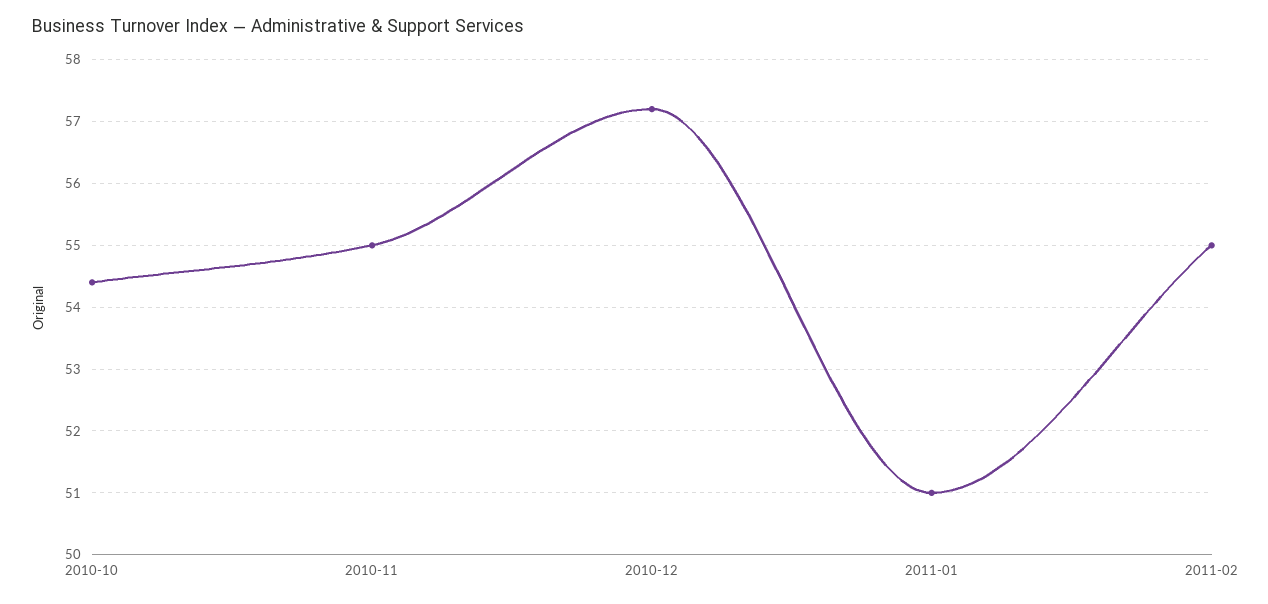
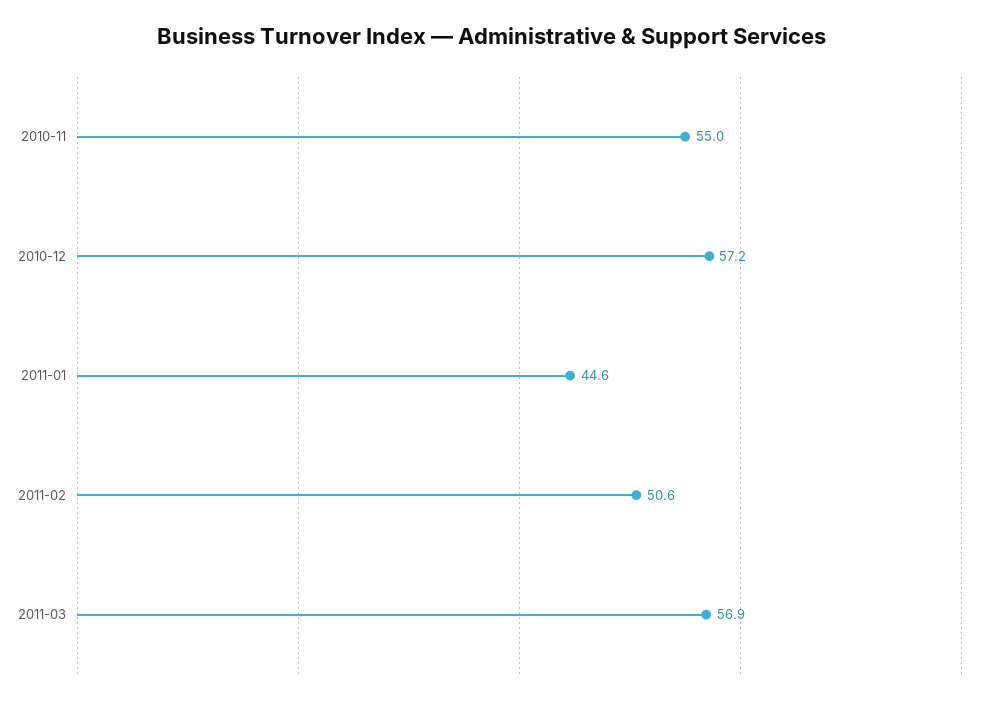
2010-10: 54.4 -> none
2011-01: 51 -> 44.6
2011-02: 55 -> 50.6
2011-03: none -> 56.9

